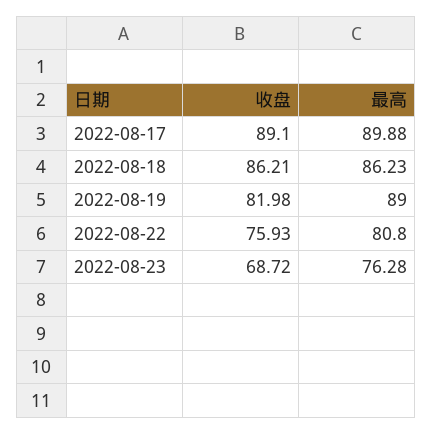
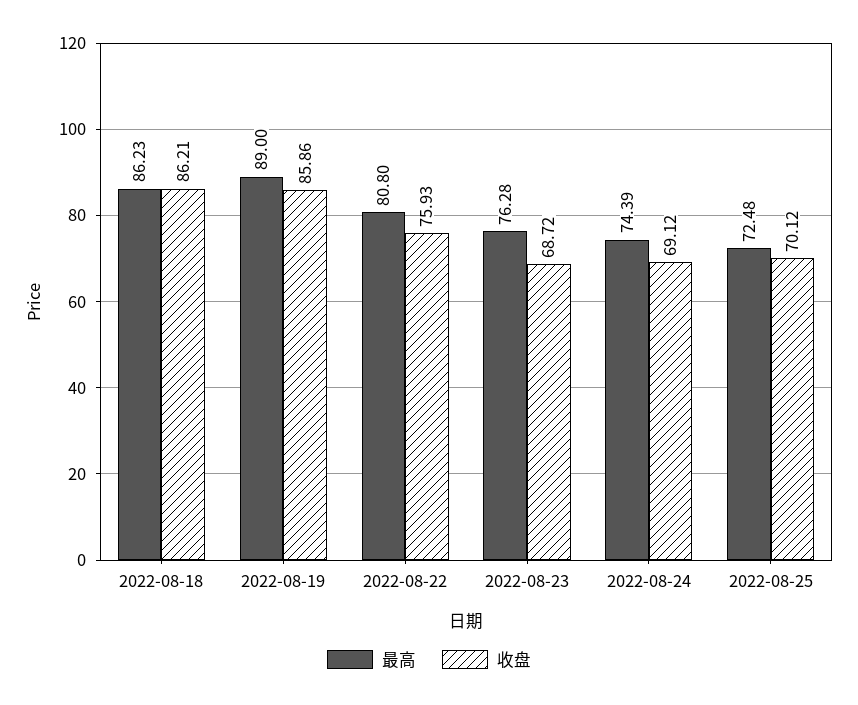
收盘, 2022-08-17: 89.1 -> none
最高, 2022-08-17: 89.88 -> none
收盘, 2022-08-19: 81.98 -> 85.86
最高, 2022-08-24: none -> 74.39
收盘, 2022-08-24: none -> 69.12
最高, 2022-08-25: none -> 72.48
收盘, 2022-08-25: none -> 70.12

